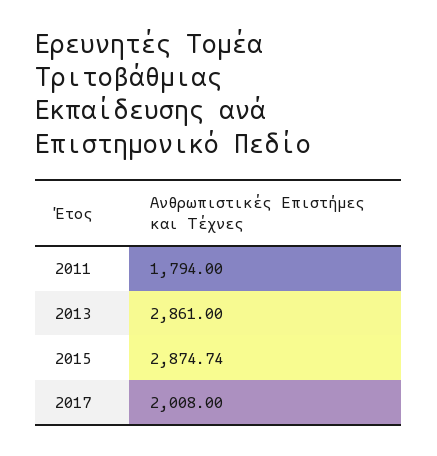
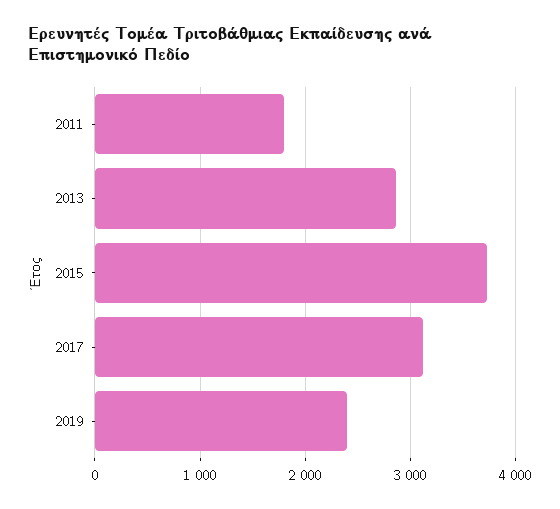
2015: 2874.74 -> 3700
2017: 2008 -> 3100
2019: none -> 2400

